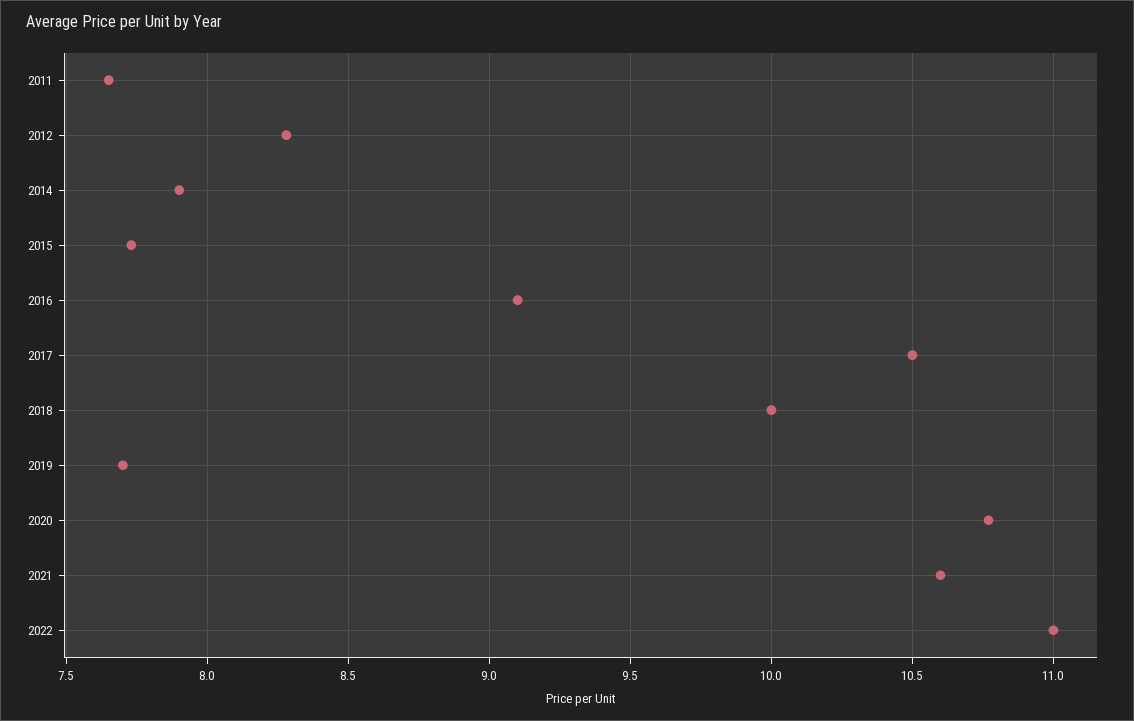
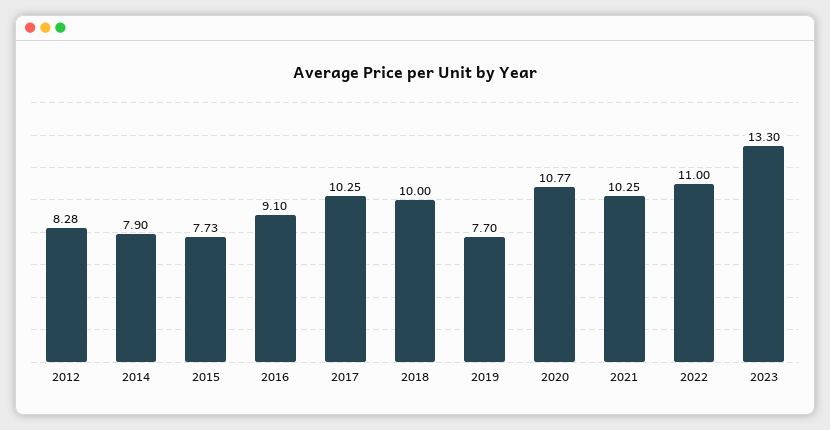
2011: 7.65 -> none
2017: 10.5 -> 10.25
2021: 10.6 -> 10.25
2023: none -> 13.3

